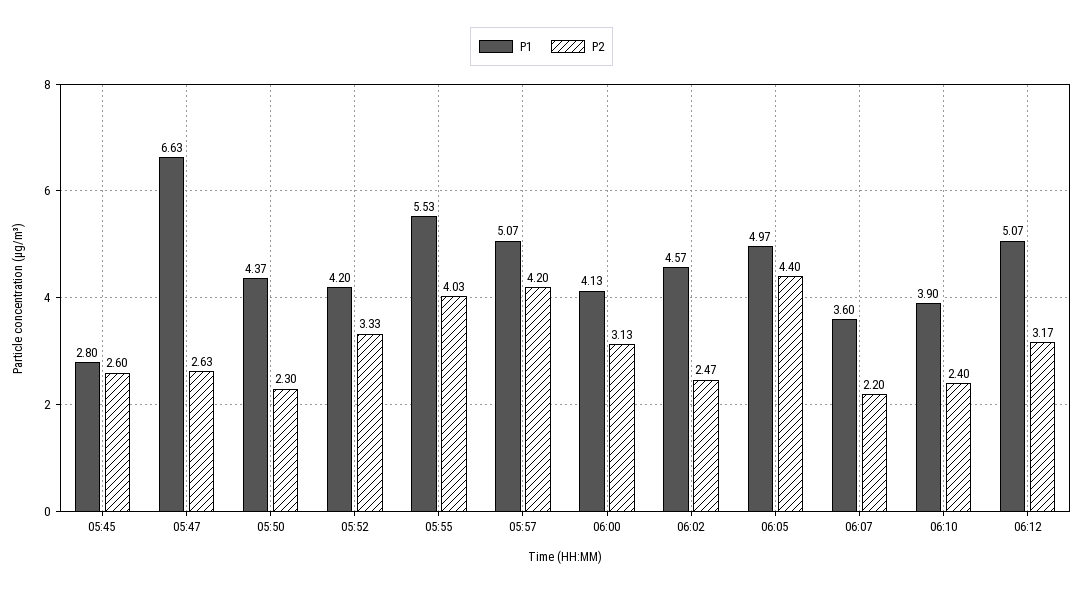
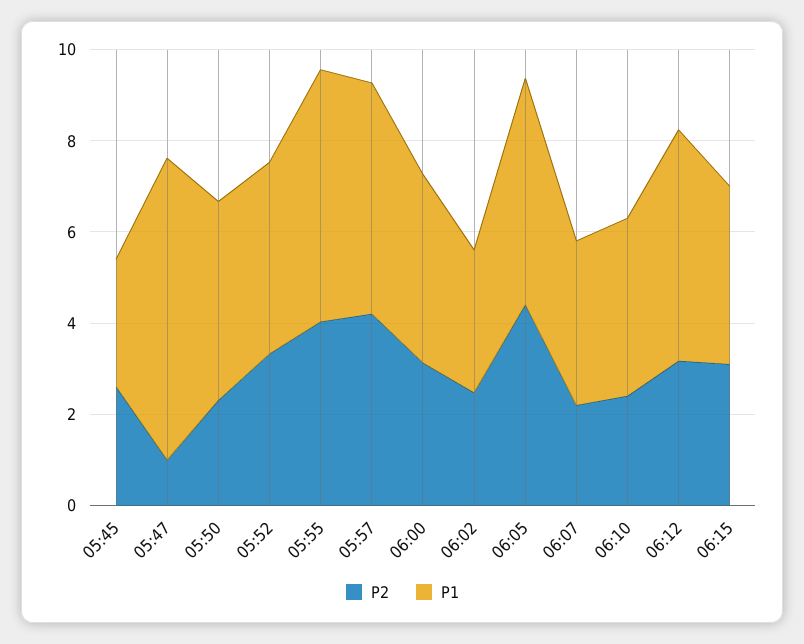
P2, 05:47: 2.63 -> 1
P1, 06:02: 4.57 -> 3
P2, 06:15: none -> 3
P1, 06:15: none -> 4

